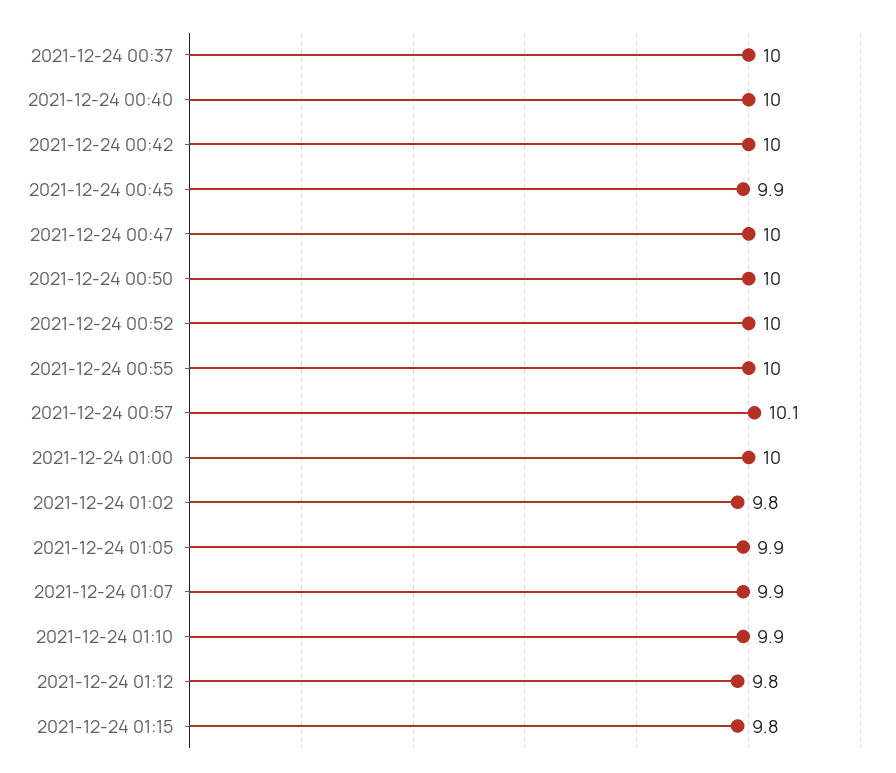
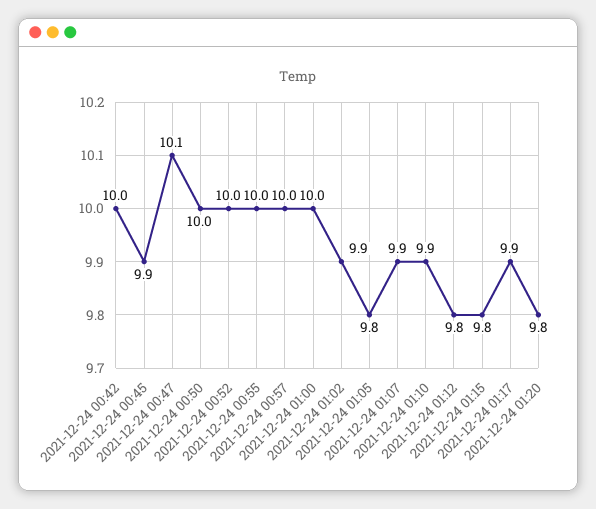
2021-12-24 00:37: 10 -> none
2021-12-24 00:40: 10 -> none
2021-12-24 00:47: 10 -> 10.1
2021-12-24 00:57: 10.1 -> 10
2021-12-24 01:02: 9.8 -> 9.9
2021-12-24 01:05: 9.9 -> 9.8
2021-12-24 01:17: none -> 9.9
2021-12-24 01:20: none -> 9.8

